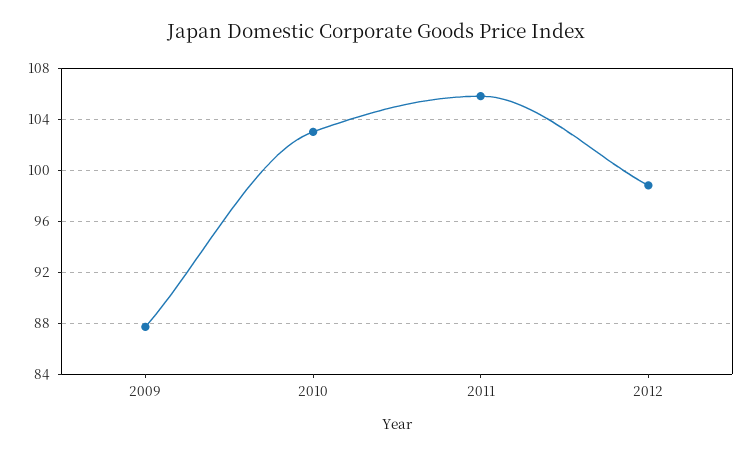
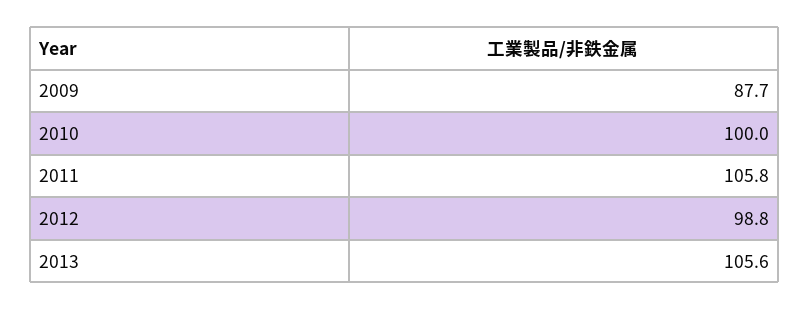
2010: 103 -> 100
2013: none -> 105.6

